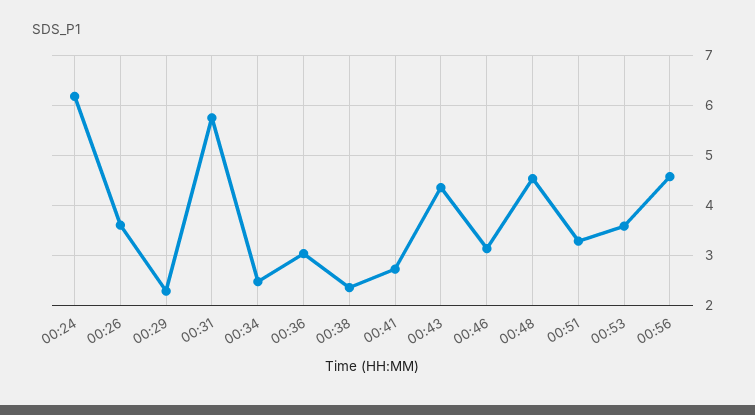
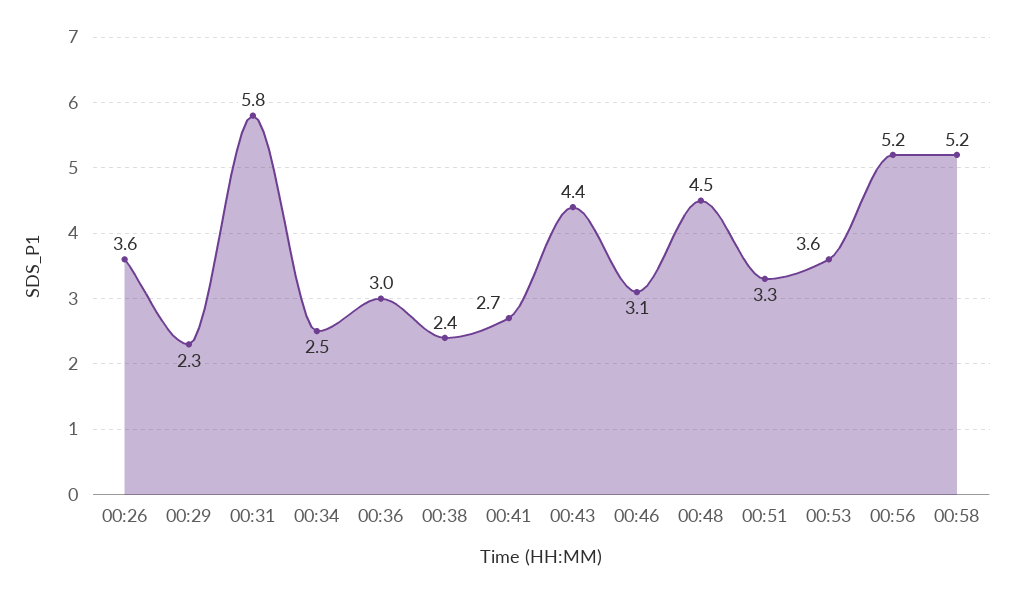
00:24: 6.2 -> none
00:56: 4.6 -> 5.2
00:58: none -> 5.2

